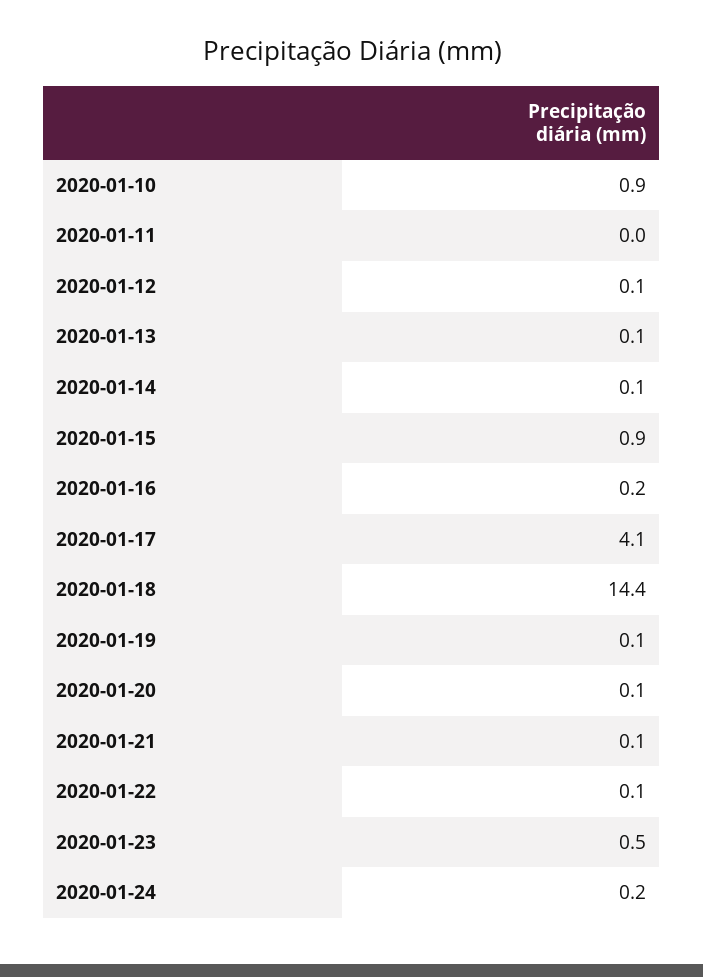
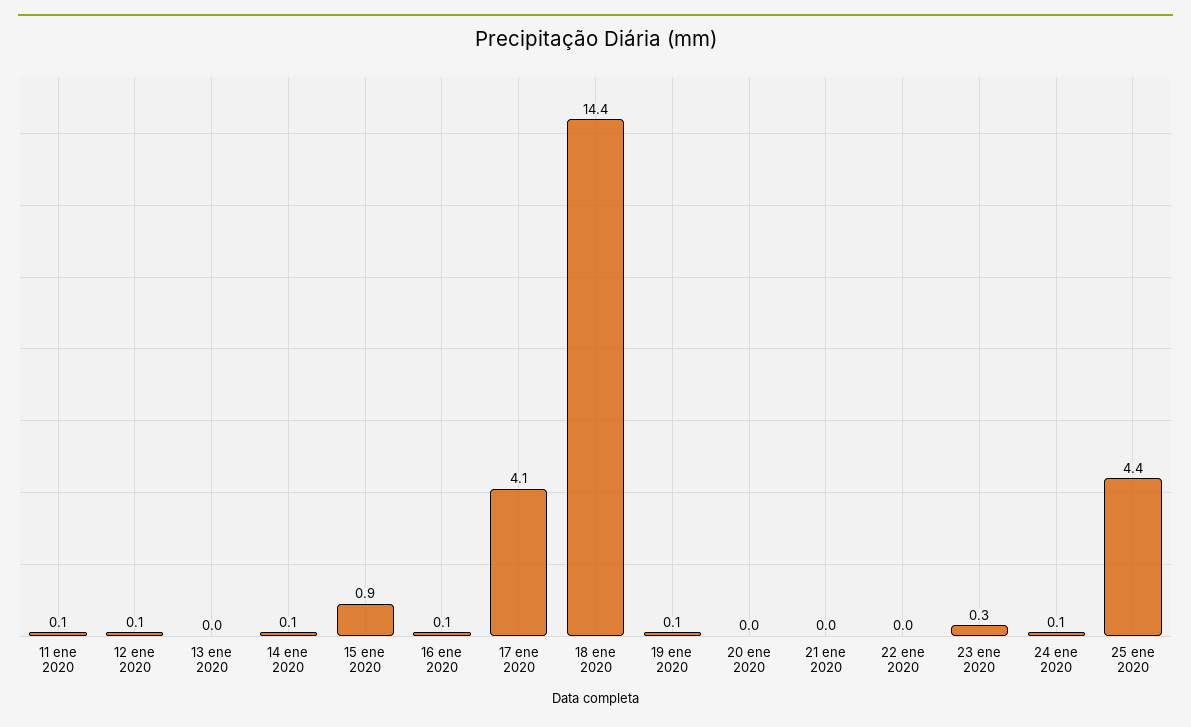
2020-01-10: 0.9 -> none
2020-01-11: 0 -> 0.1
2020-01-13: 0.1 -> 0
2020-01-16: 0.2 -> 0.1
2020-01-20: 0.1 -> 0
2020-01-21: 0.1 -> 0
2020-01-22: 0.1 -> 0
2020-01-23: 0.5 -> 0.3
2020-01-24: 0.2 -> 0.1
25 ene 2020: none -> 4.4

